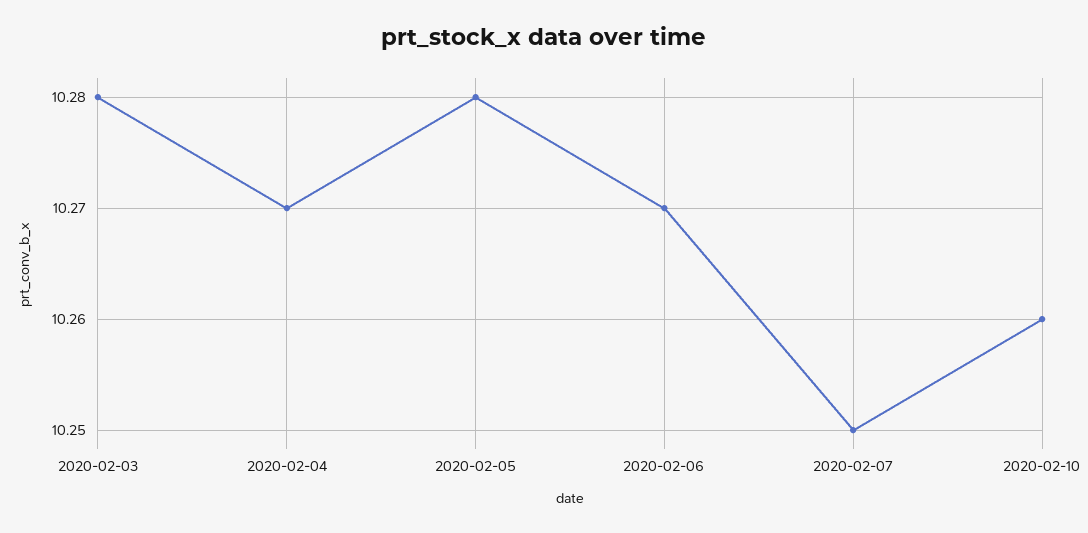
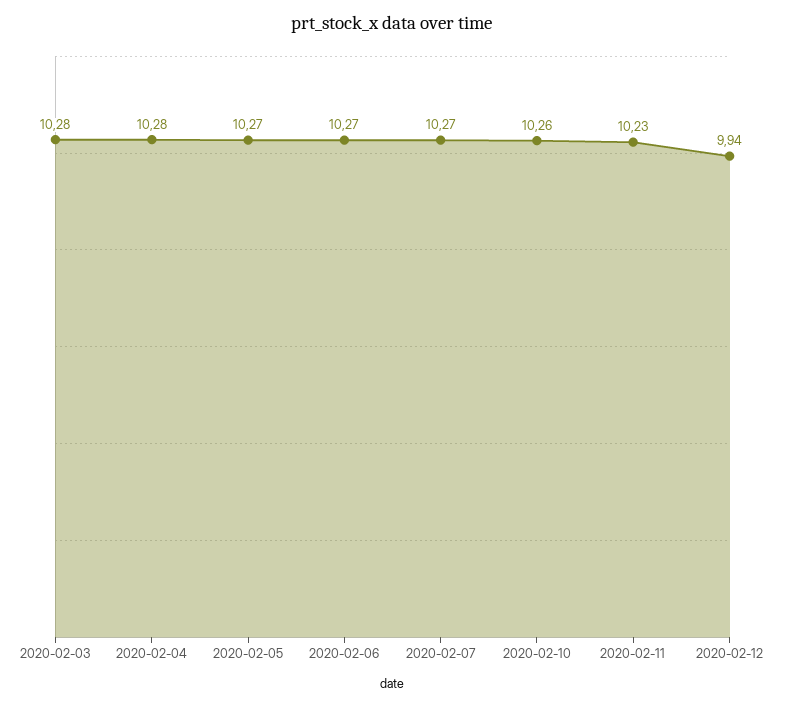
2020-02-04: 10.27 -> 10.28
2020-02-05: 10.28 -> 10.27
2020-02-07: 10.25 -> 10.27
2020-02-11: none -> 10.23
2020-02-12: none -> 9.94

